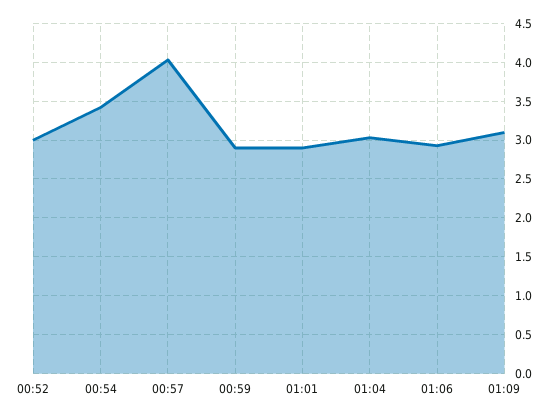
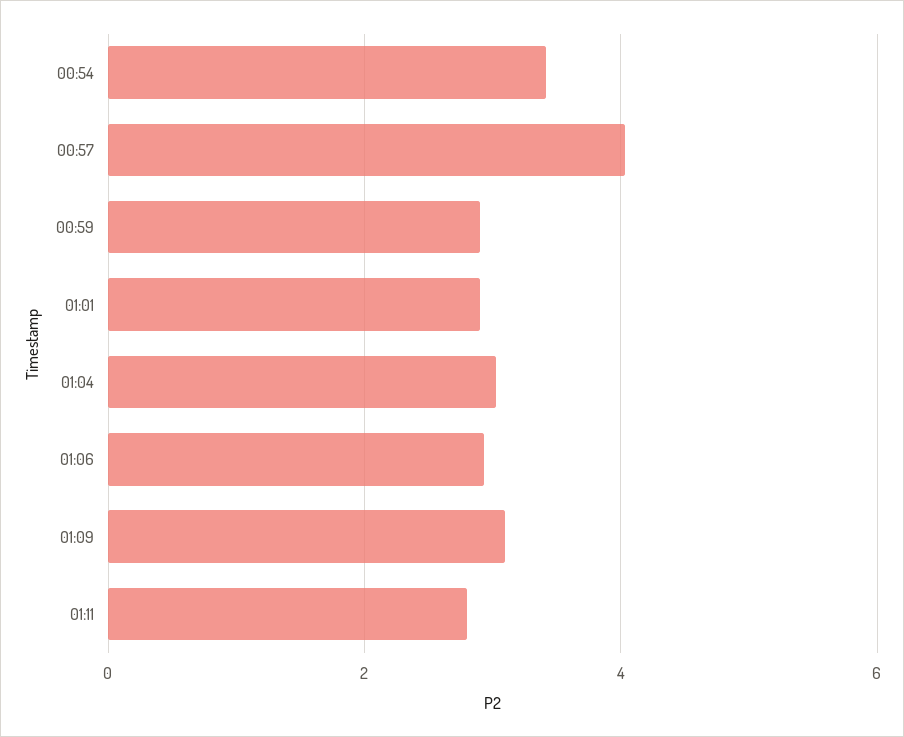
00:52: 3 -> none
01:11: none -> 2.8

